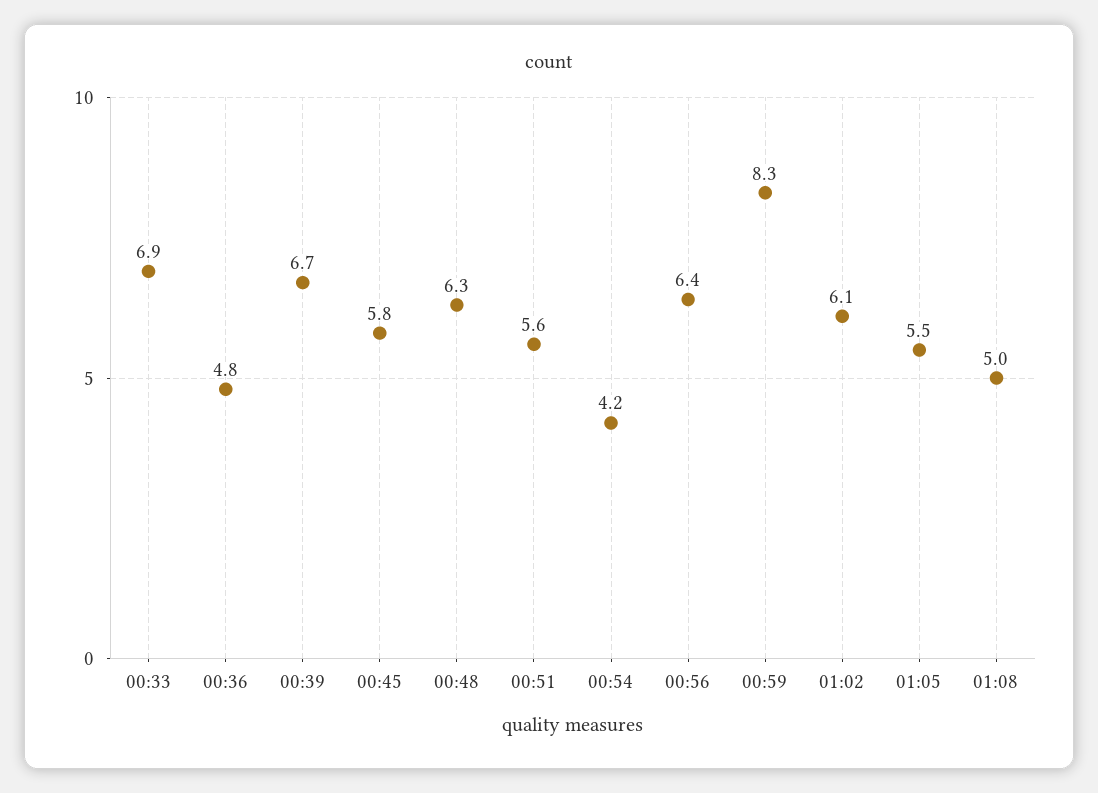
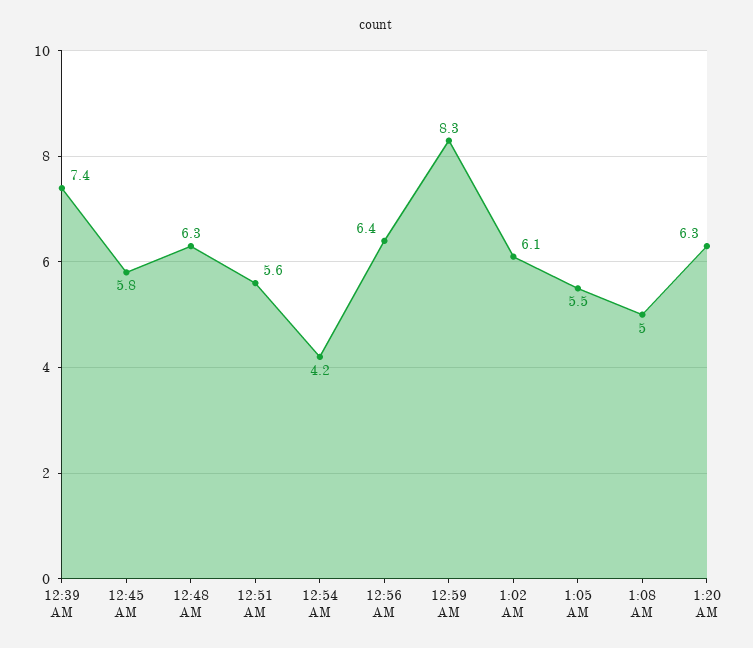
00:33: 6.9 -> none
00:36: 4.8 -> none
00:39: 6.7 -> 7.4
1:20 AM: none -> 6.3

